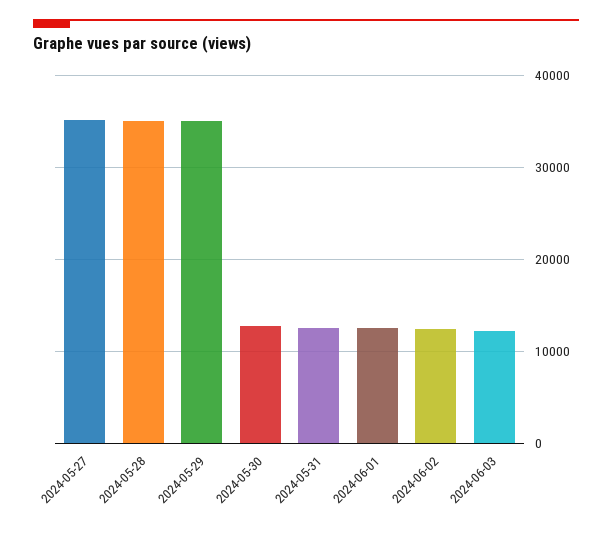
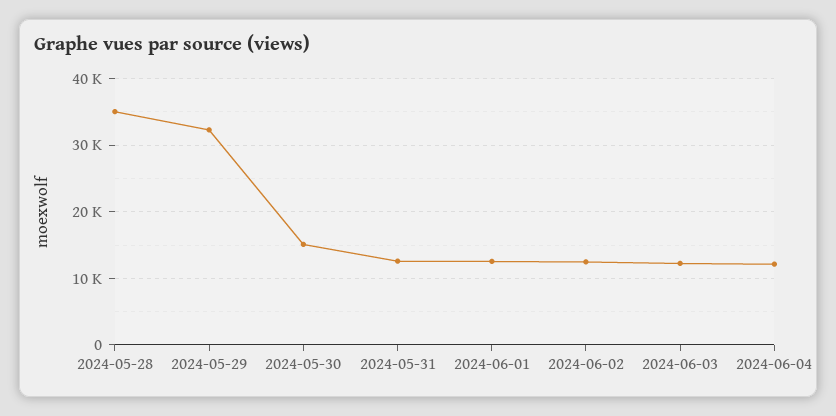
2024-05-27: 35000 -> none
2024-05-29: 35000 -> 32000
2024-05-30: 13000 -> 15000
2024-06-04: none -> 12000

